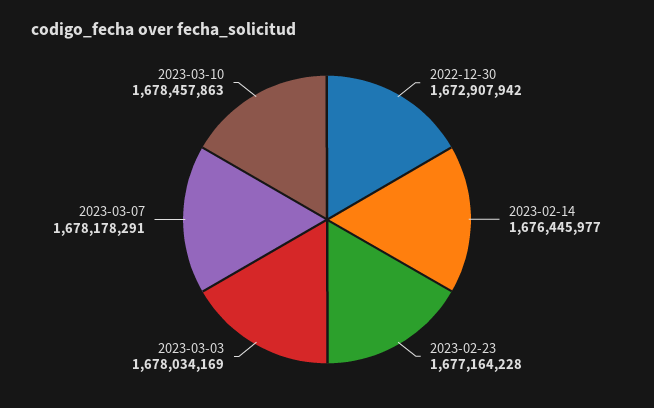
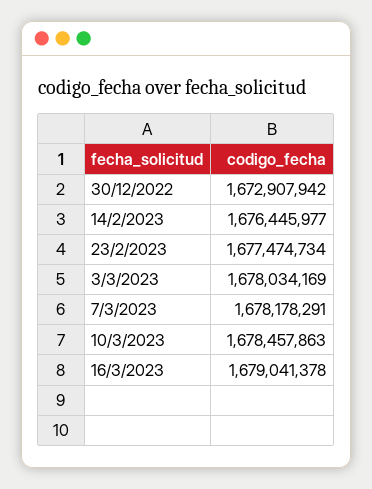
2023-02-23: 1677164228 -> 1677474734
16/3/2023: none -> 1679041378

